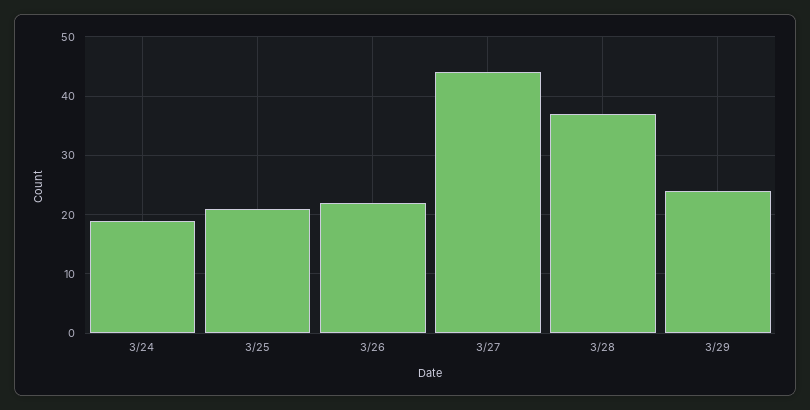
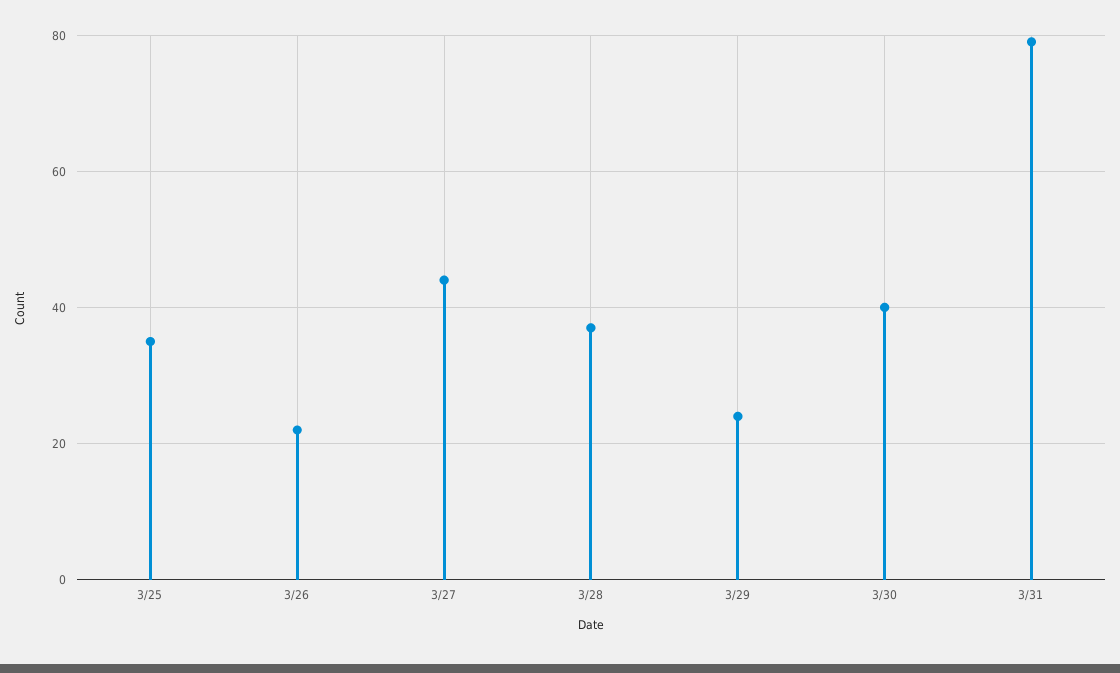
3/24: 20 -> none
3/25: 20 -> 35
3/30: none -> 40
3/31: none -> 80

